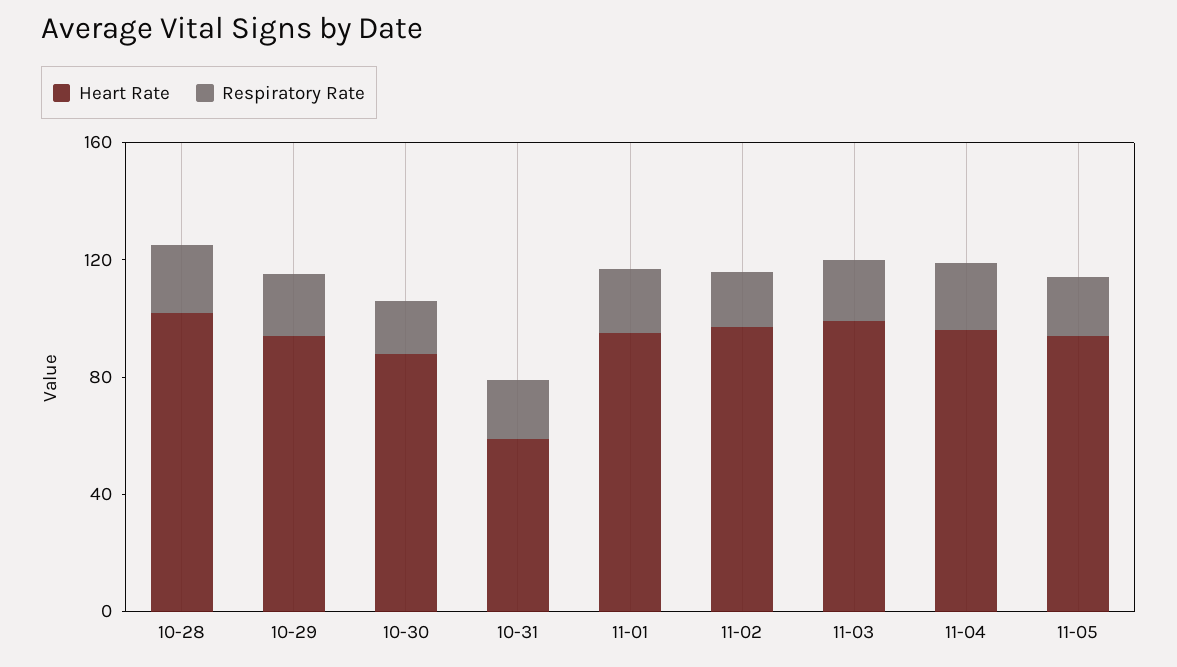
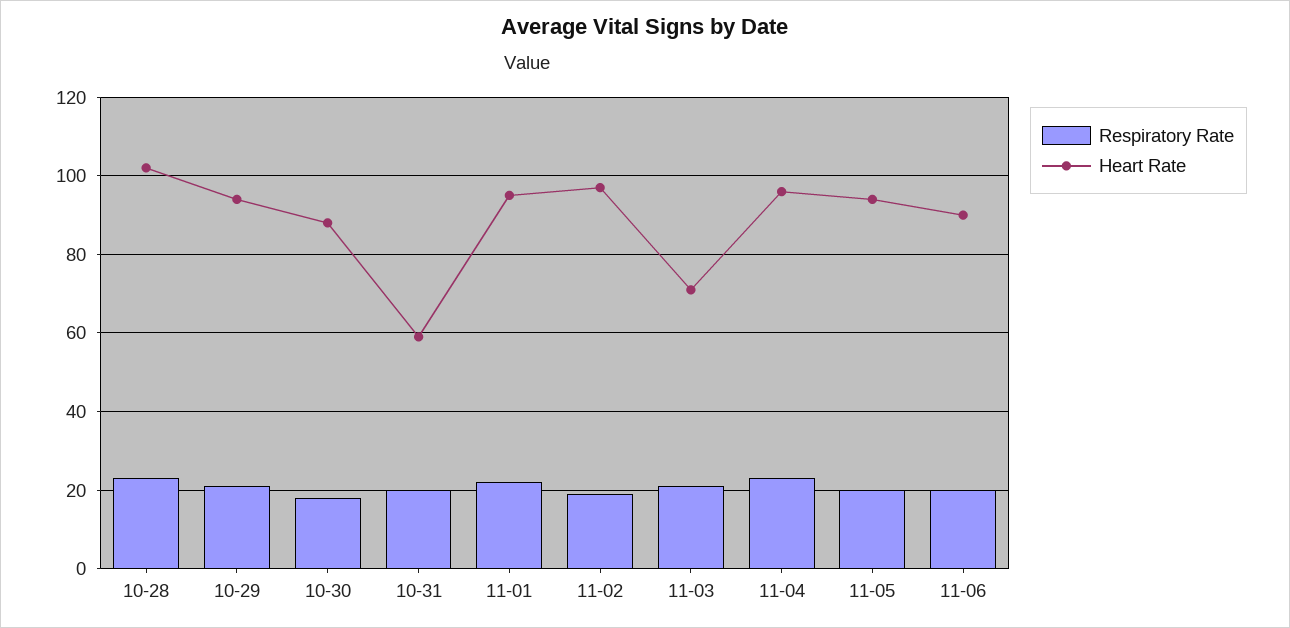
Heart Rate, 11-03: 100 -> 70
Respiratory Rate, 11-06: none -> 20
Heart Rate, 11-06: none -> 90

